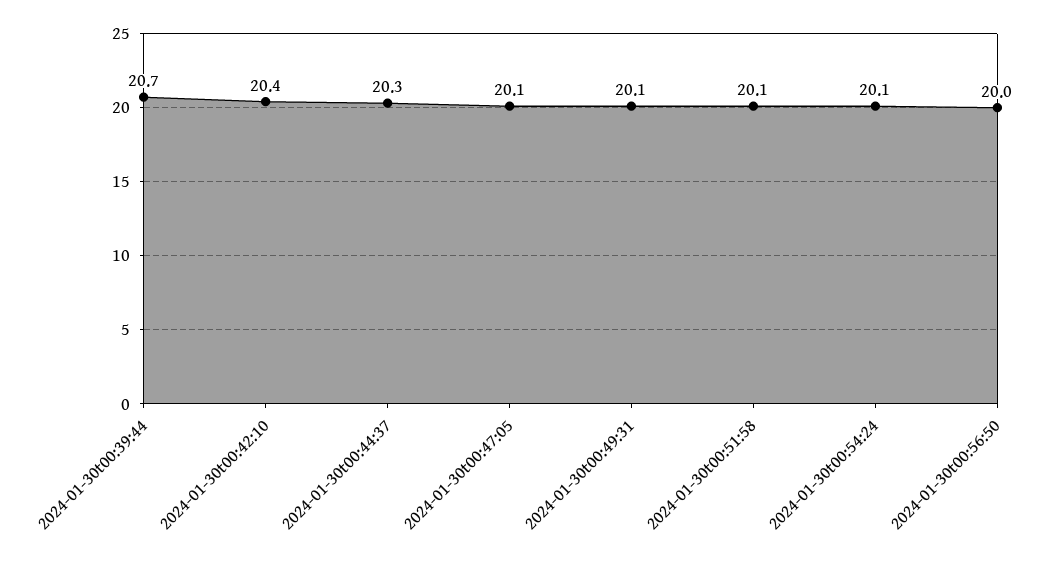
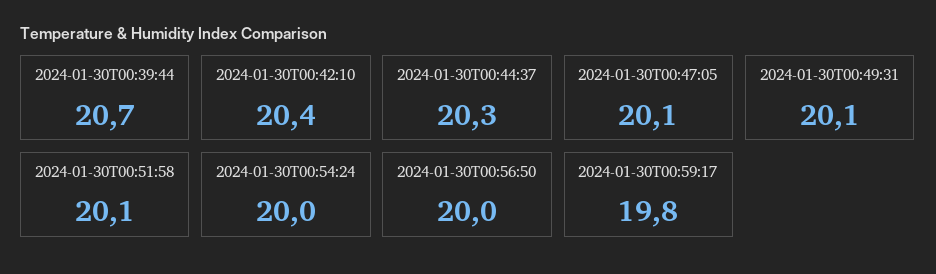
2024-01-30t00:54:24: 20.1 -> 20
2024-01-30T00:59:17: none -> 19.8

